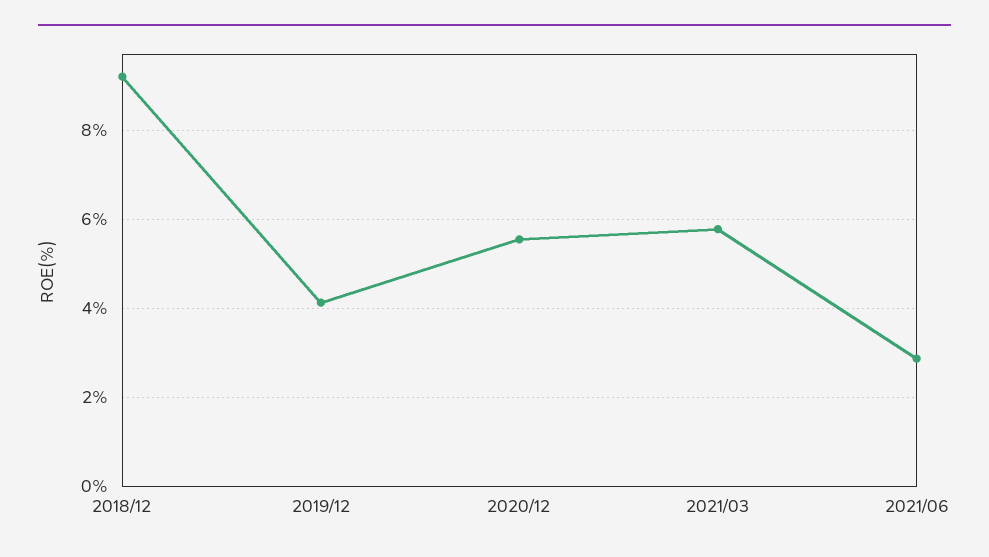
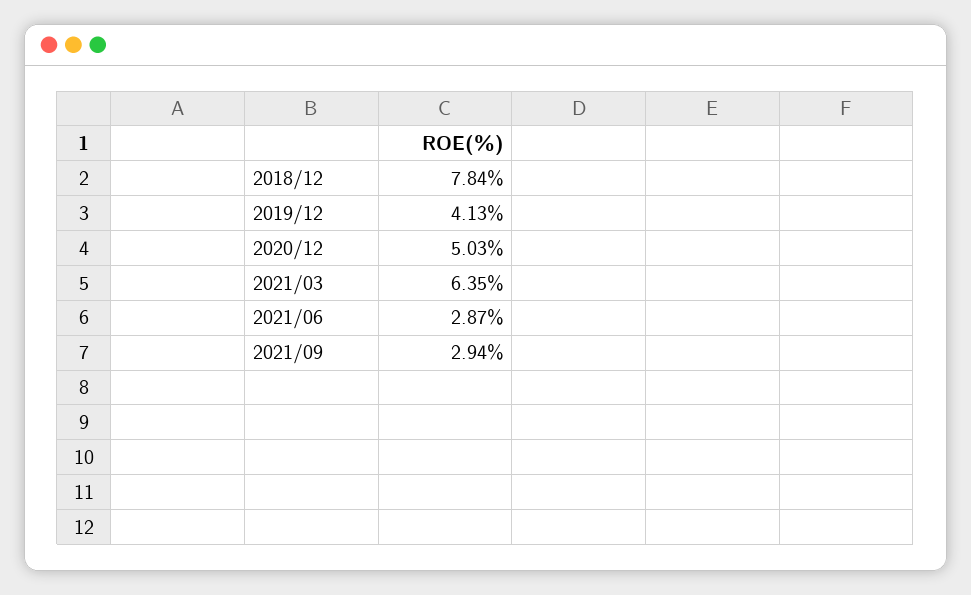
2018/12: 9.2 -> 7.84
2020/12: 5.6 -> 5.03
2021/03: 5.8 -> 6.35
2021/09: none -> 2.94

